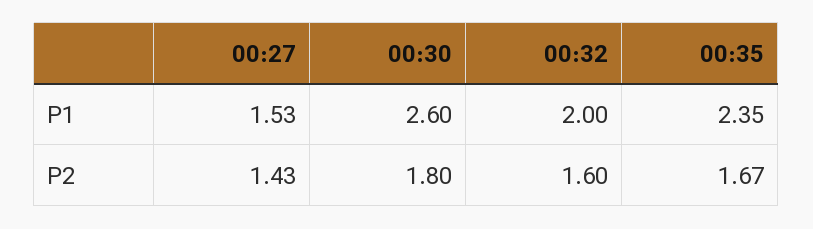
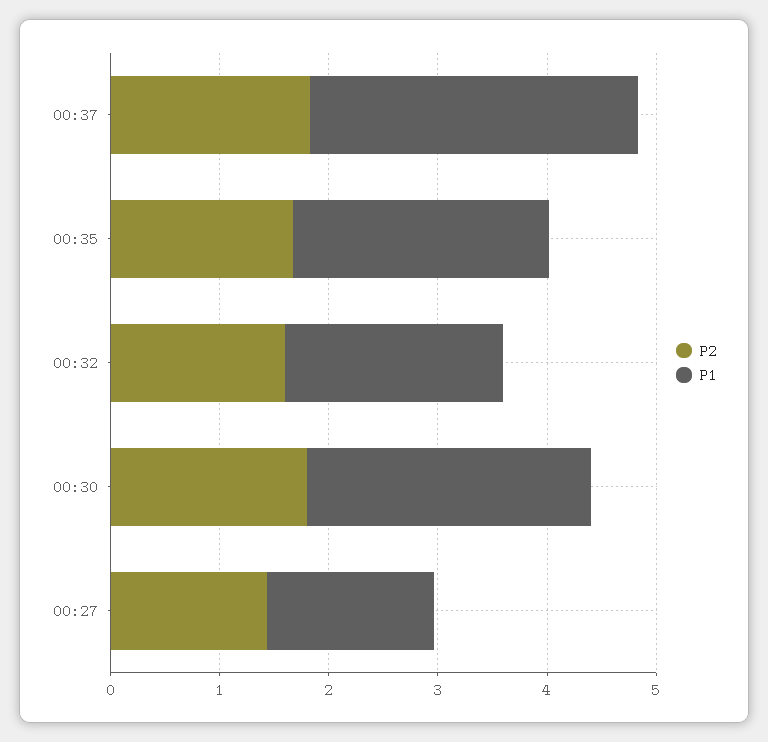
P2, 00:37: none -> 1.8
P1, 00:37: none -> 3

